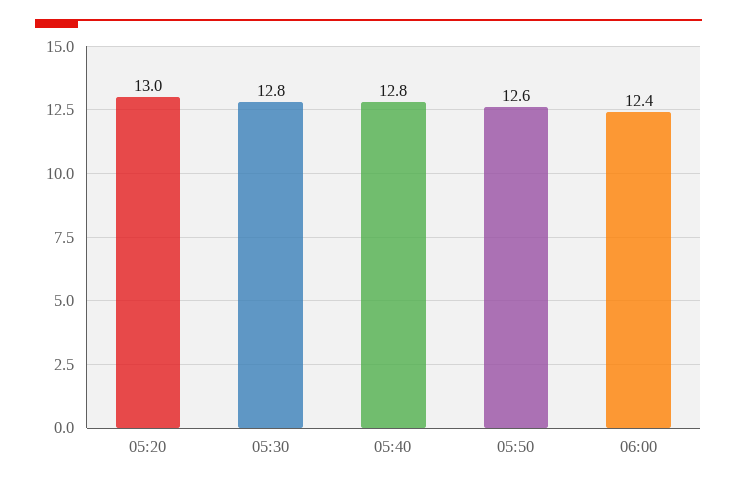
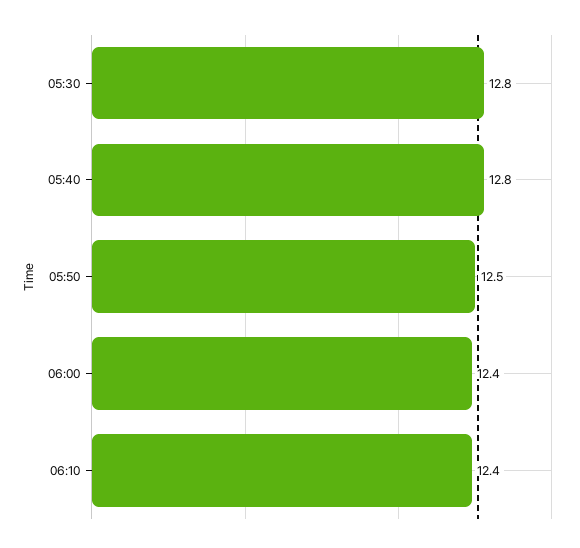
05:20: 13 -> none
05:50: 12.6 -> 12.5
06:10: none -> 12.4

